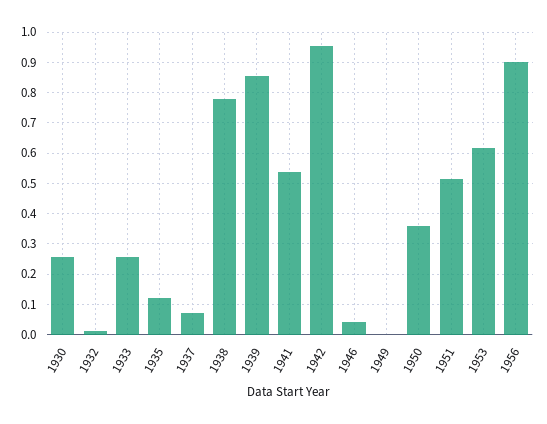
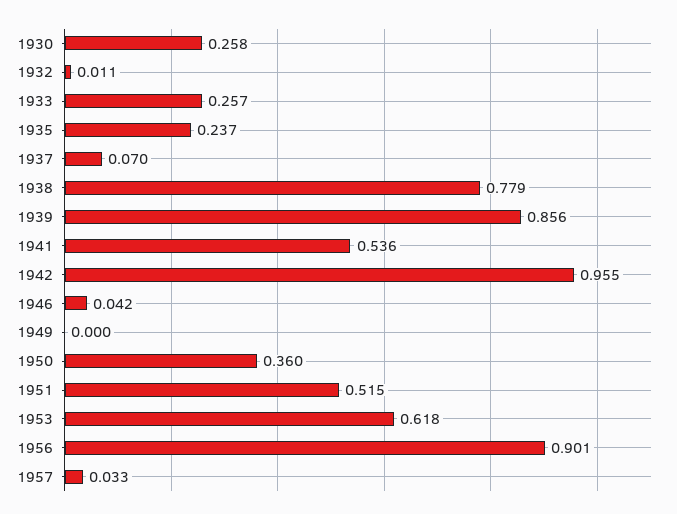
1935: 0.12 -> 0.237
1957: none -> 0.033

